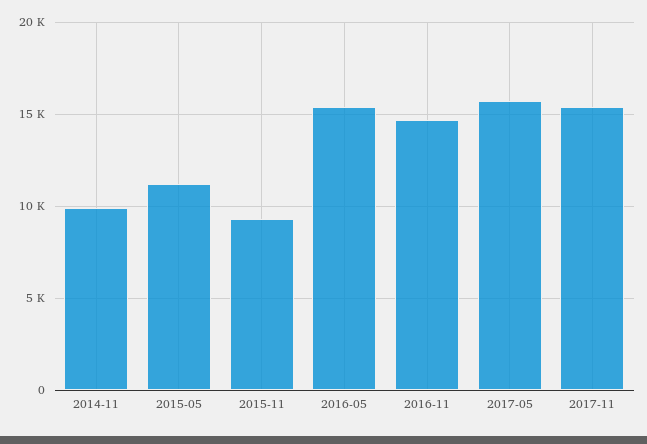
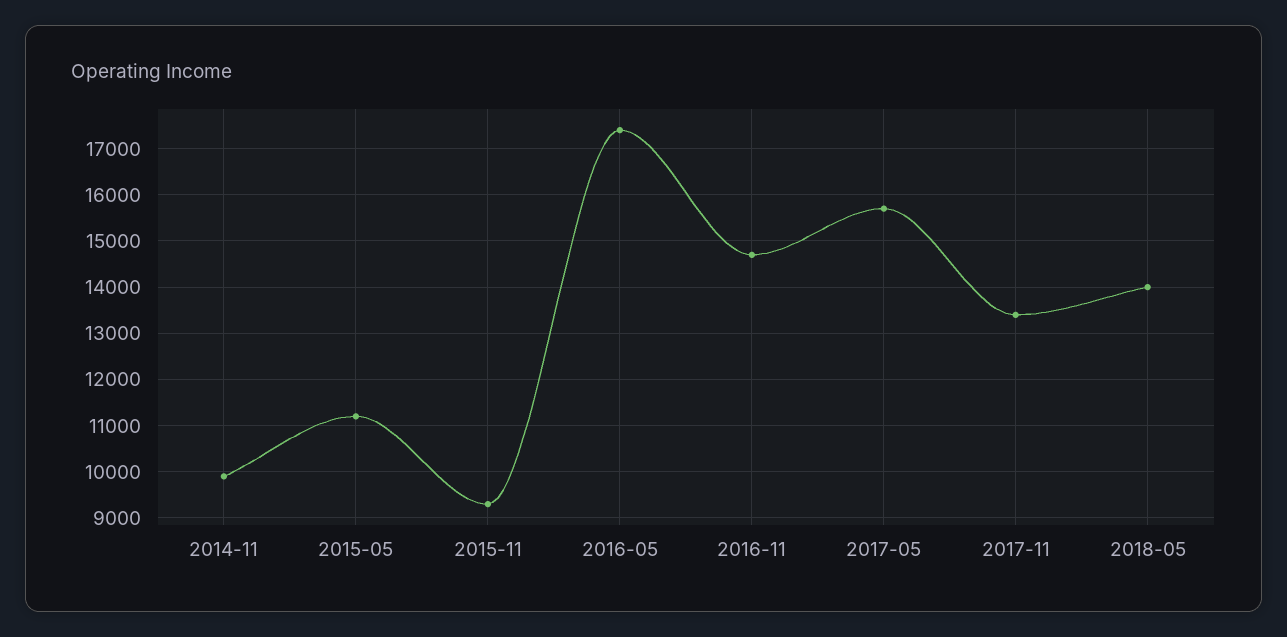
2016-05: 15500 -> 17400
2017-11: 15500 -> 13400
2018-05: none -> 14000

